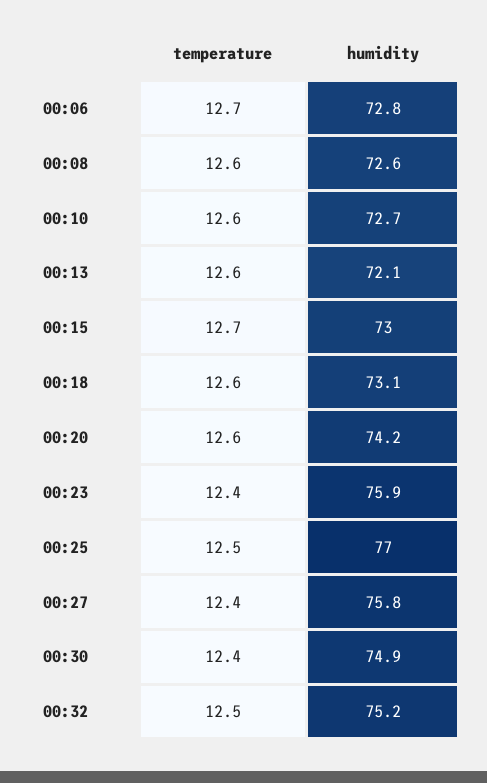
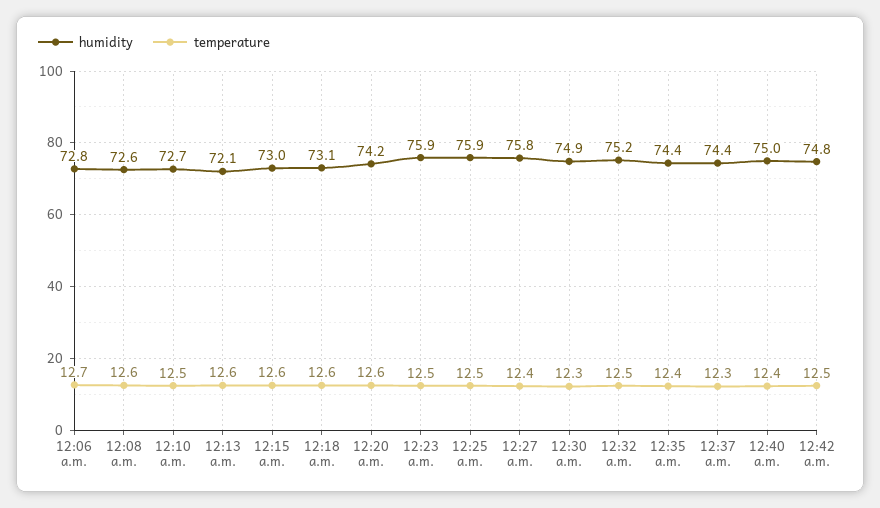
temperature, 00:10: 12.6 -> 12.5
temperature, 00:15: 12.7 -> 12.6
temperature, 00:23: 12.4 -> 12.5
humidity, 00:25: 77 -> 75.9
temperature, 00:30: 12.4 -> 12.3
humidity, 12:35 a.m.: none -> 74.4
temperature, 12:35 a.m.: none -> 12.4
humidity, 12:37 a.m.: none -> 74.4
temperature, 12:37 a.m.: none -> 12.3
humidity, 12:40 a.m.: none -> 75
temperature, 12:40 a.m.: none -> 12.4
humidity, 12:42 a.m.: none -> 74.8
temperature, 12:42 a.m.: none -> 12.5

